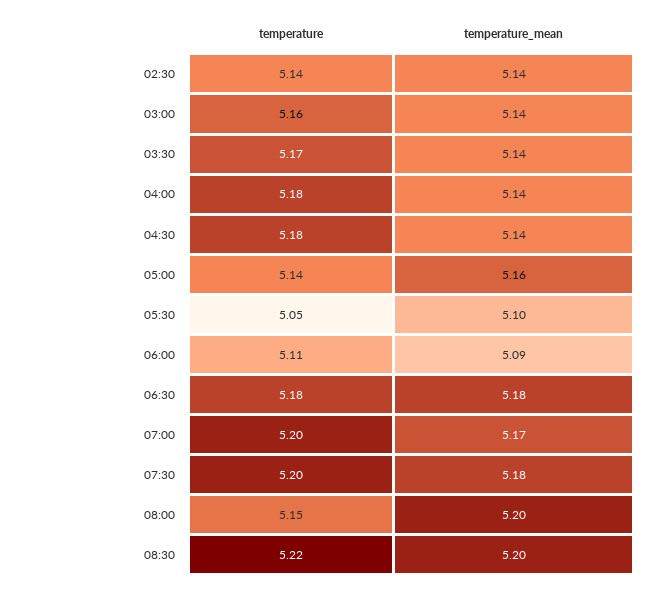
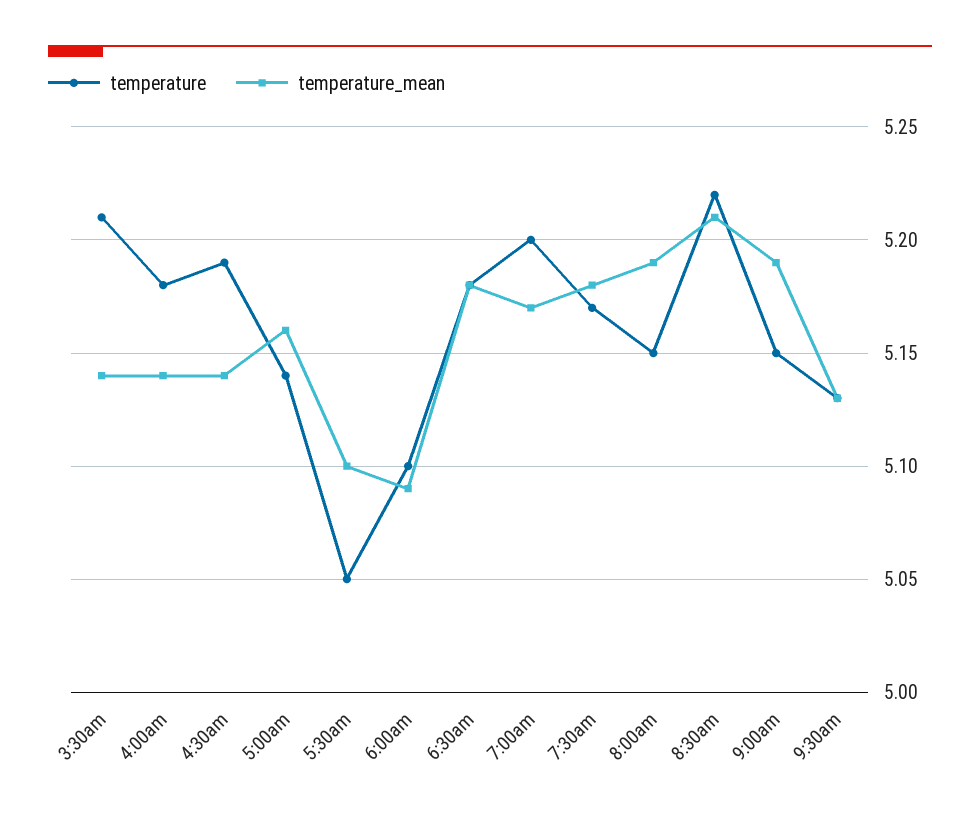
temperature, 02:30: 5.14 -> none
temperature_mean, 02:30: 5.14 -> none
temperature, 03:00: 5.16 -> none
temperature_mean, 03:00: 5.14 -> none
temperature, 03:30: 5.17 -> 5.21
temperature, 04:30: 5.18 -> 5.19
temperature, 06:00: 5.11 -> 5.1
temperature, 07:30: 5.2 -> 5.17
temperature_mean, 08:00: 5.2 -> 5.19
temperature_mean, 08:30: 5.2 -> 5.21
temperature, 9:00am: none -> 5.15
temperature_mean, 9:00am: none -> 5.19
temperature, 9:30am: none -> 5.13
temperature_mean, 9:30am: none -> 5.13

